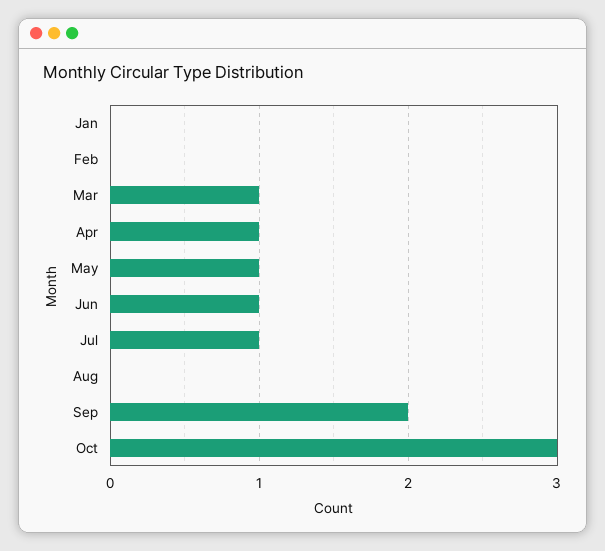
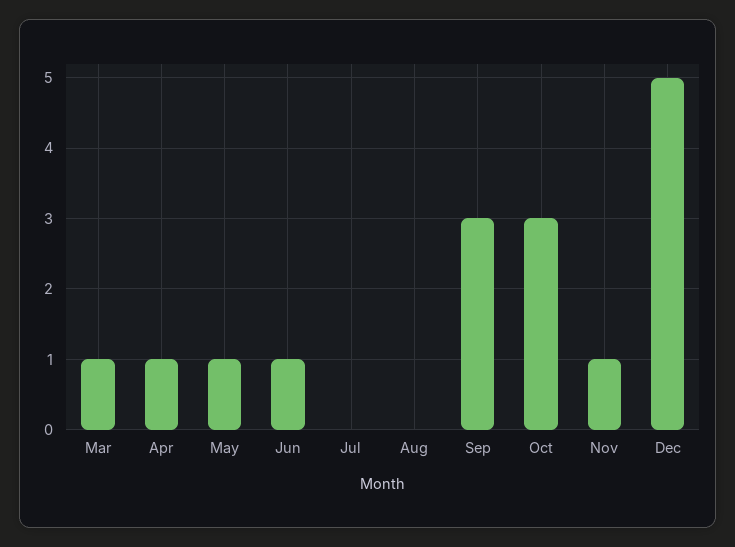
Jan: 0 -> none
Feb: 0 -> none
Jul: 1 -> 0
Sep: 2 -> 3
Nov: none -> 1
Dec: none -> 5

